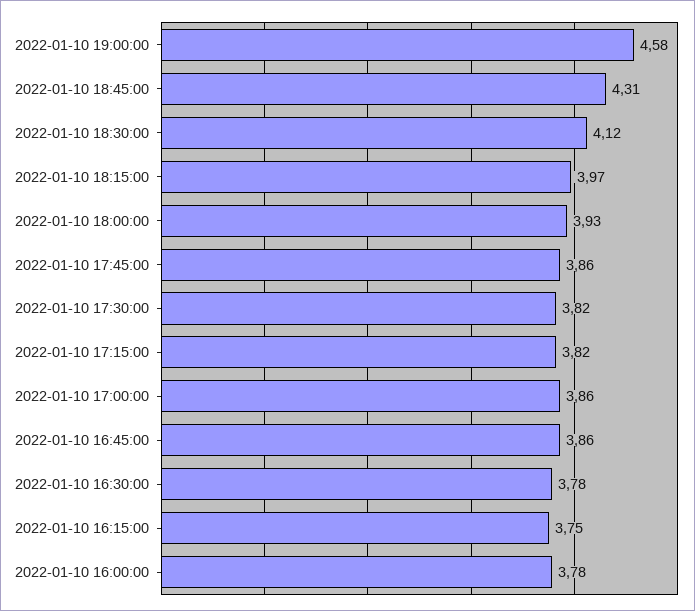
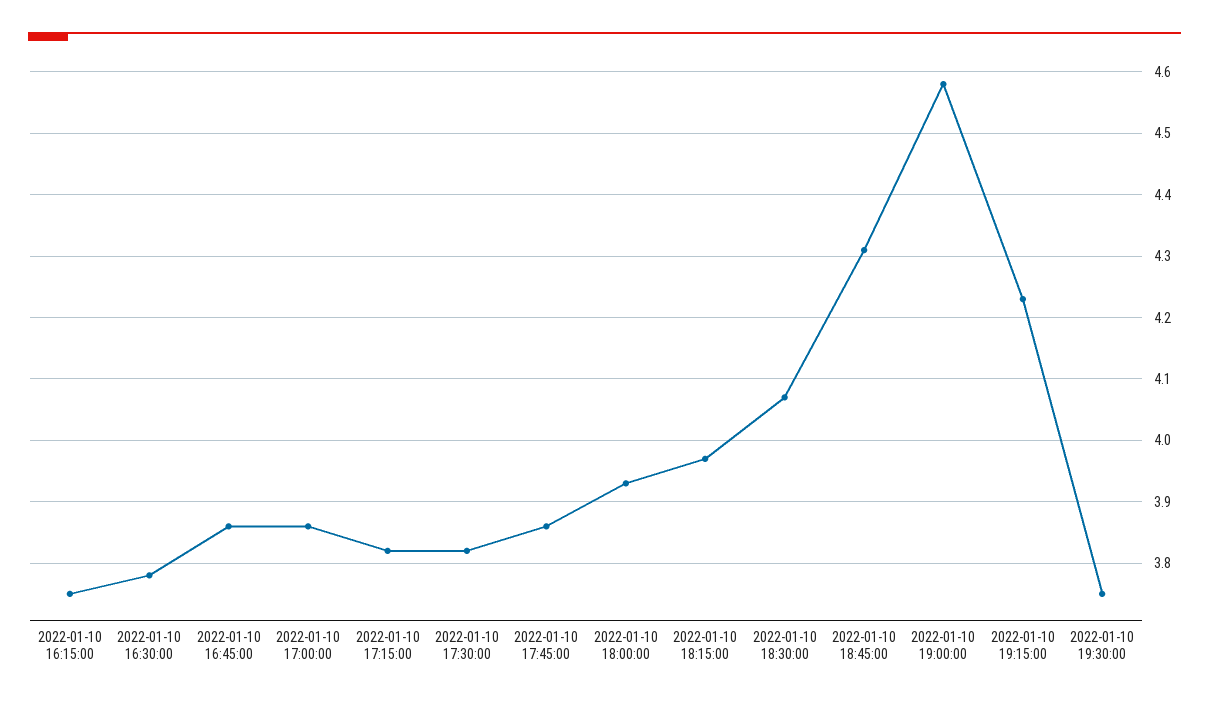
2022-01-10 18:30:00: 4.12 -> 4.07
2022-01-10 16:00:00: 3.78 -> none
2022-01-10 19:15:00: none -> 4.23
2022-01-10 19:30:00: none -> 3.75

